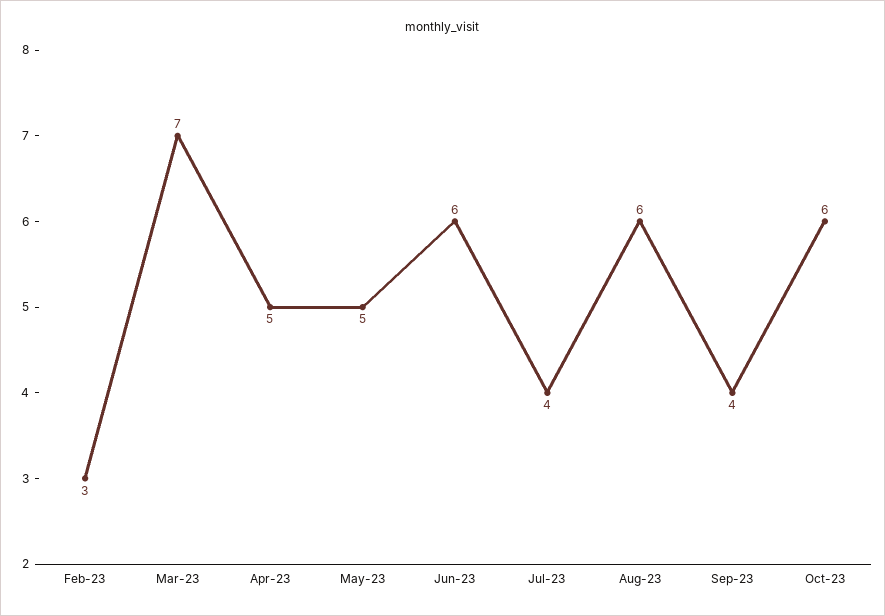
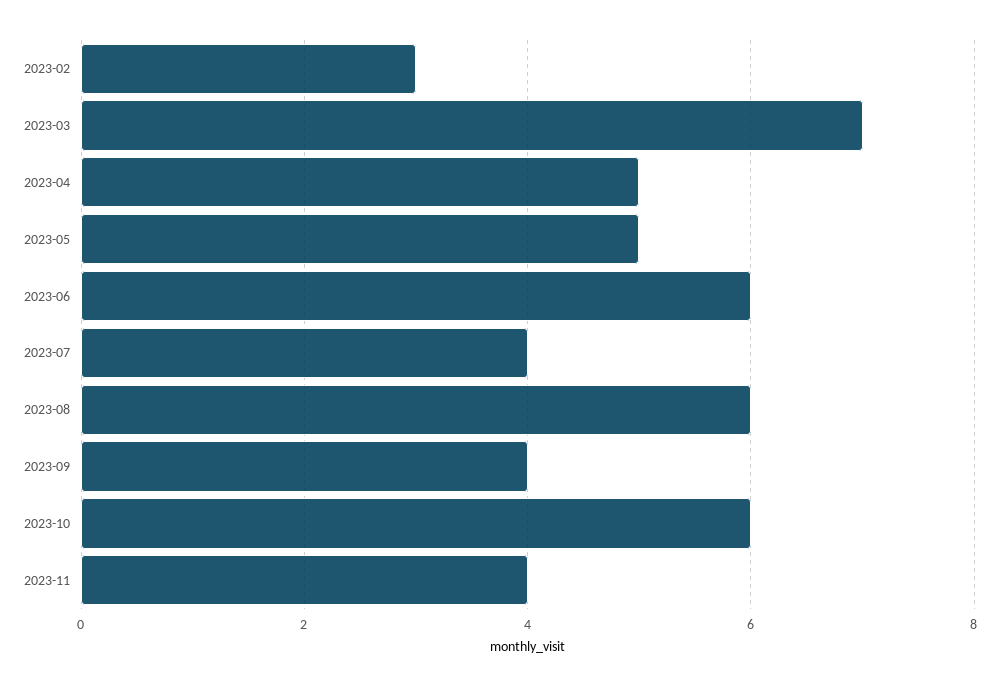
2023-11: none -> 4

